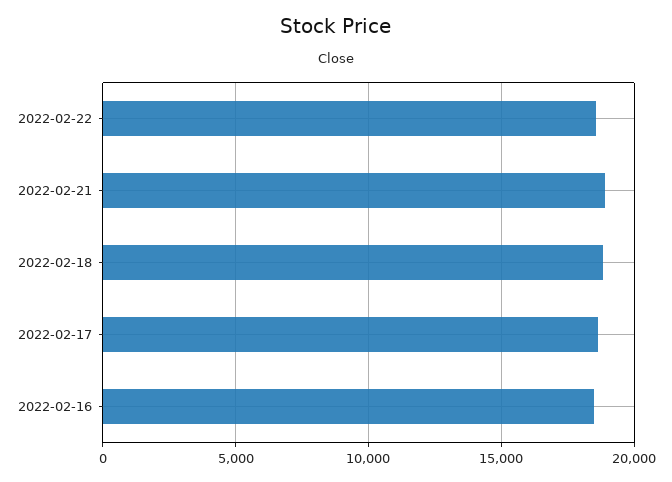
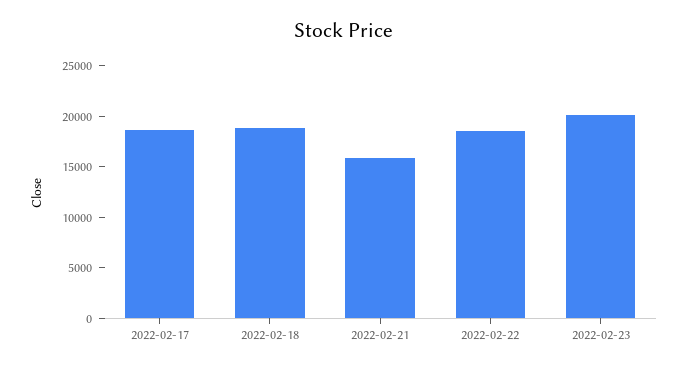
2022-02-21: 19000 -> 16000
2022-02-16: 18500 -> none
2022-02-23: none -> 20000

